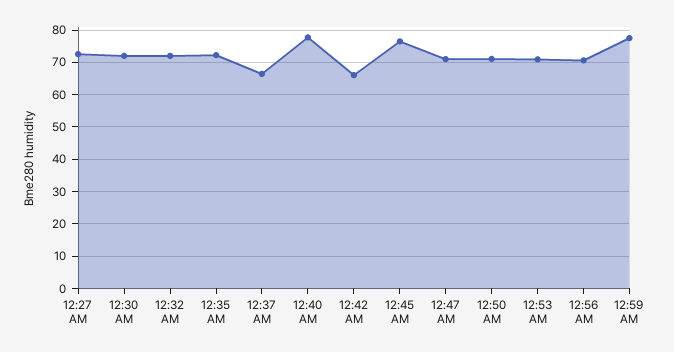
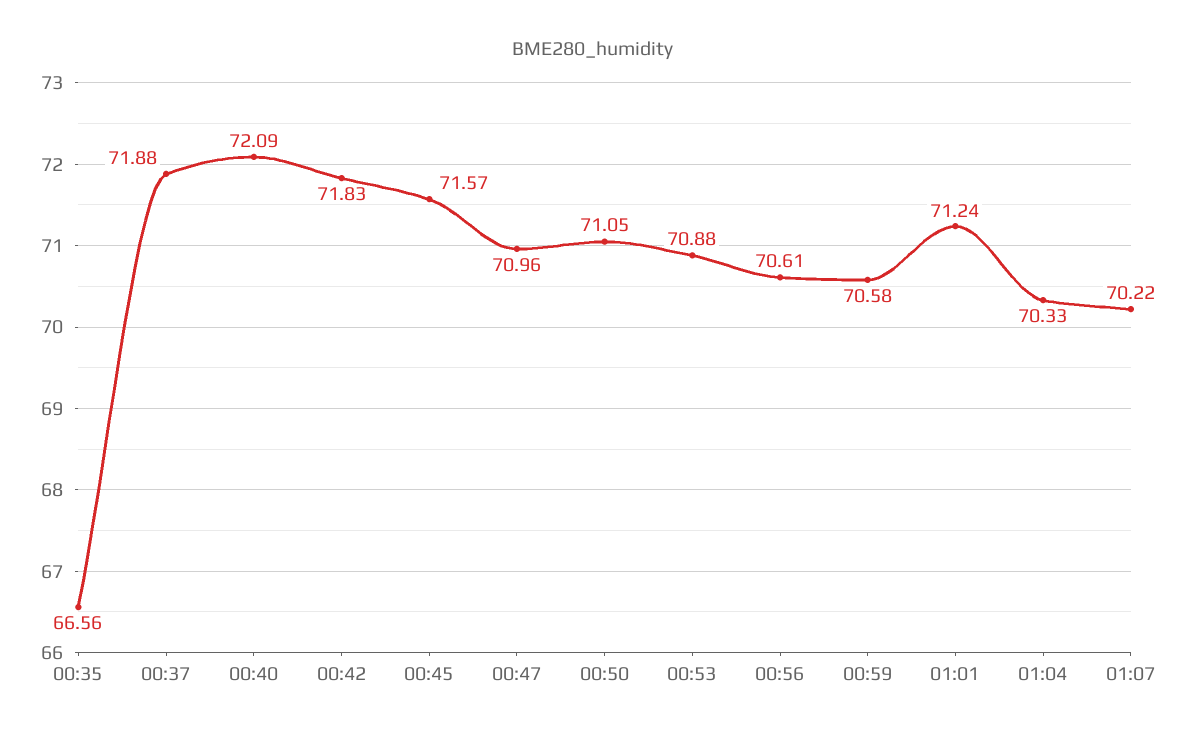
12:27 AM: 72 -> none
12:30 AM: 72 -> none
12:32 AM: 72 -> none
12:35 AM: 72 -> 66.56
12:37 AM: 66 -> 71.88
12:40 AM: 78 -> 72.09
12:42 AM: 66 -> 71.83
12:45 AM: 76 -> 71.57
12:59 AM: 78 -> 70.58
01:01: none -> 71.24
01:04: none -> 70.33
01:07: none -> 70.22

